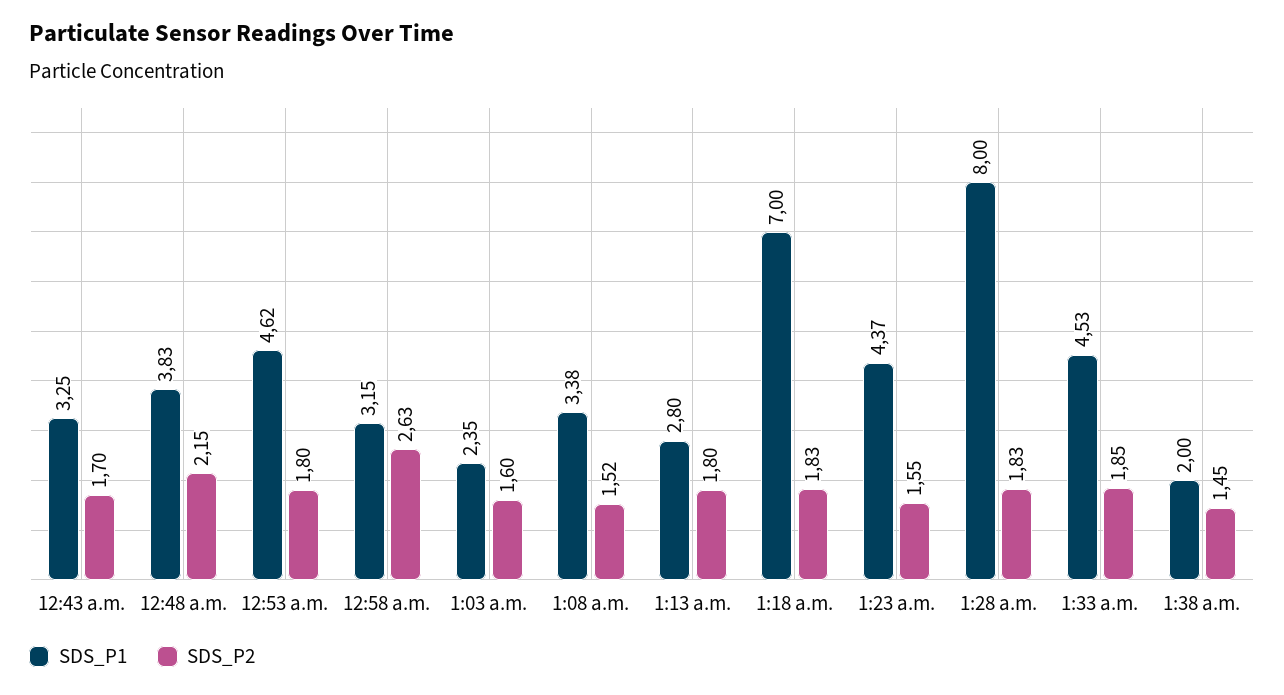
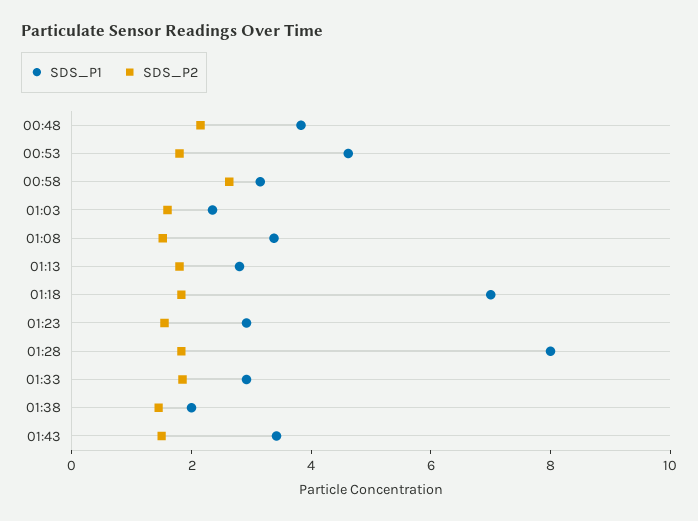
SDS_P1, 12:43 a.m.: 3.25 -> none
SDS_P2, 12:43 a.m.: 1.7 -> none
SDS_P1, 1:23 a.m.: 4.37 -> 3
SDS_P1, 1:33 a.m.: 4.53 -> 3
SDS_P1, 01:43: none -> 3.5
SDS_P2, 01:43: none -> 1.5

